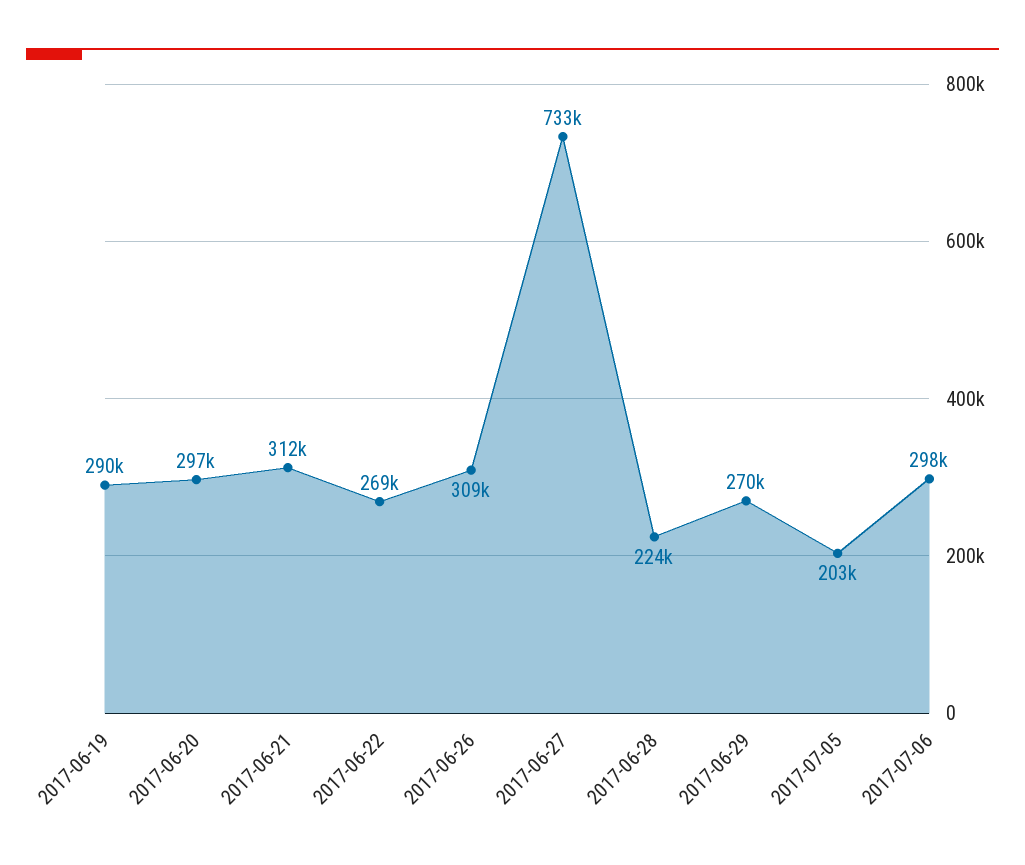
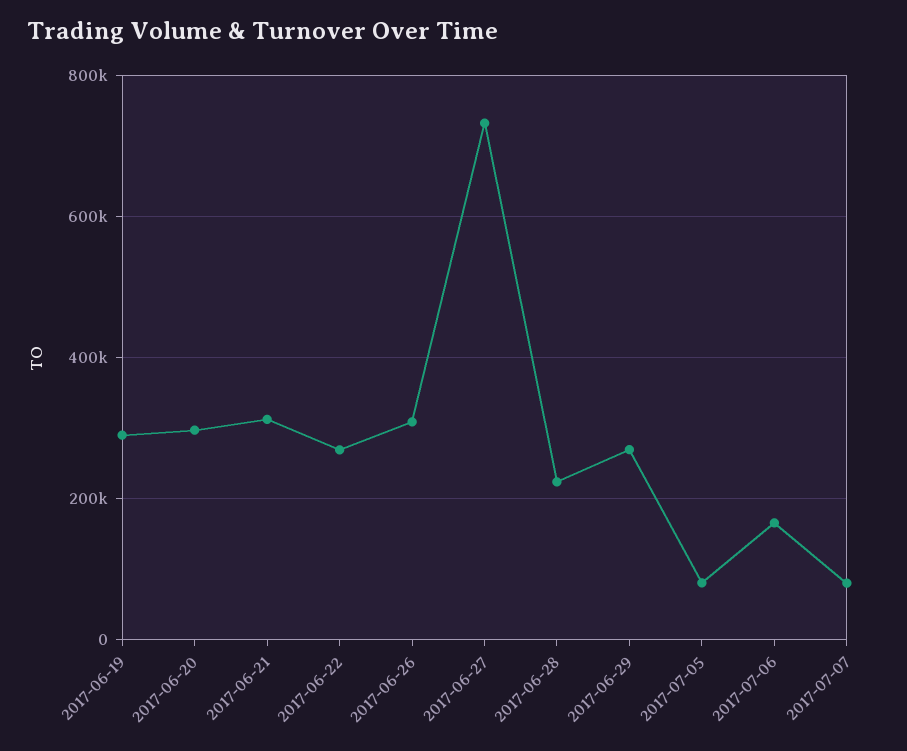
2017-07-05: 203000 -> 80000
2017-07-06: 298000 -> 160000
2017-07-07: none -> 80000

